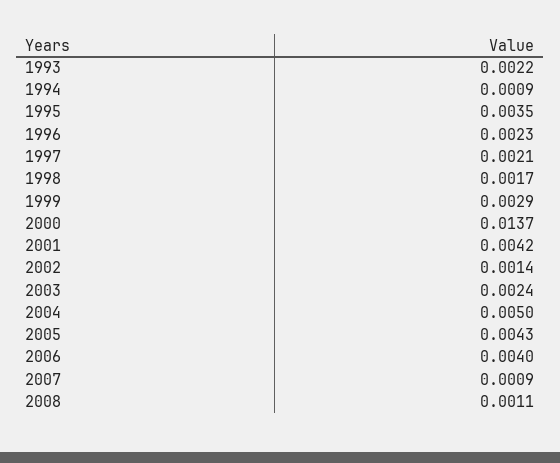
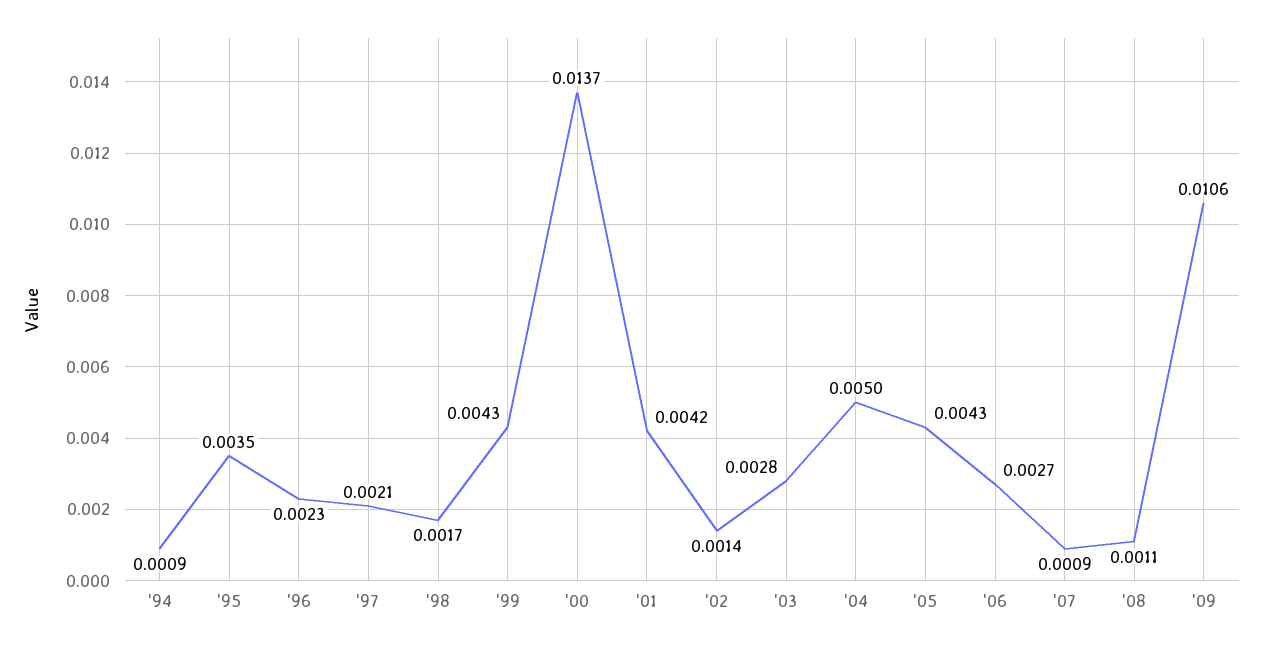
1993: 0.0022 -> none
1999: 0.0029 -> 0.0043
2003: 0.0024 -> 0.0028
2006: 0.004 -> 0.0027
'09: none -> 0.0106

